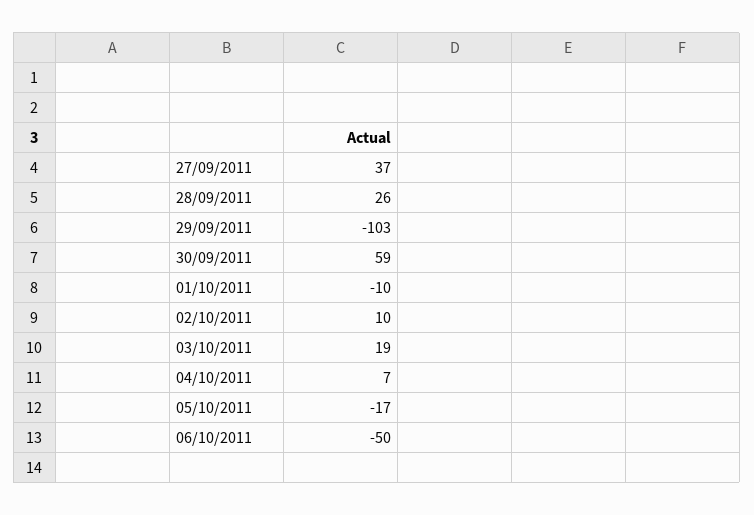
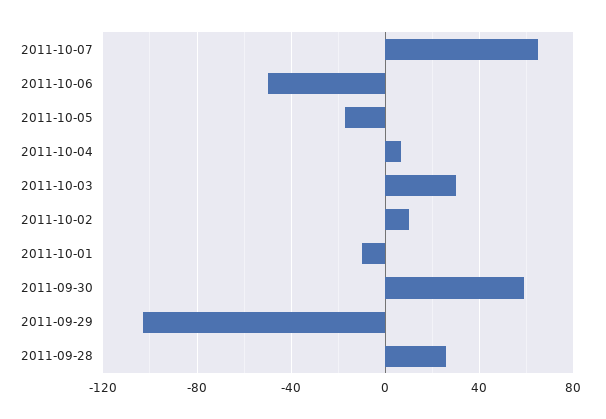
27/09/2011: 37 -> none
03/10/2011: 19 -> 30
2011-10-07: none -> 65

